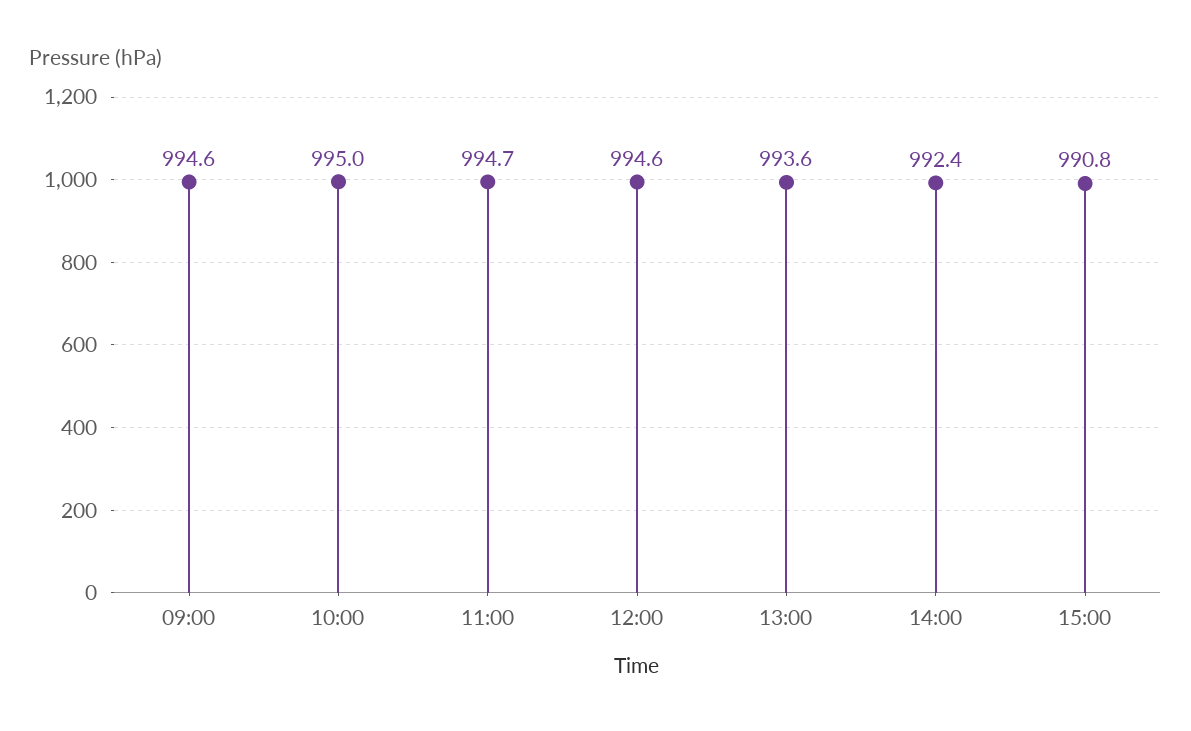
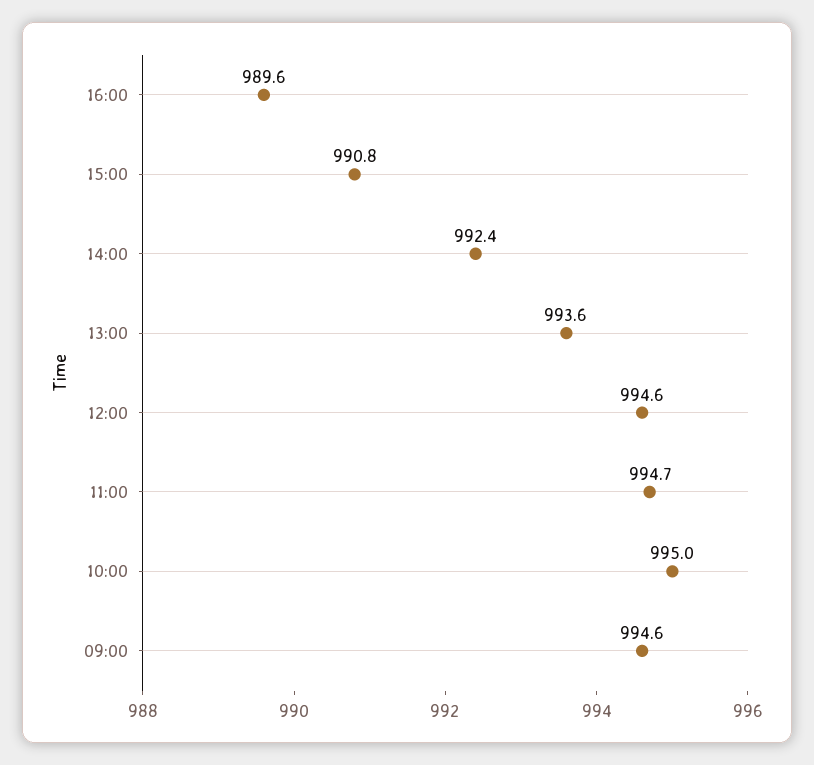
16:00: none -> 989.6

